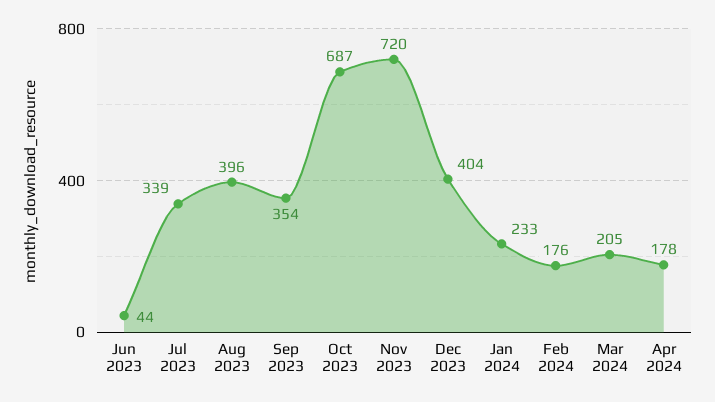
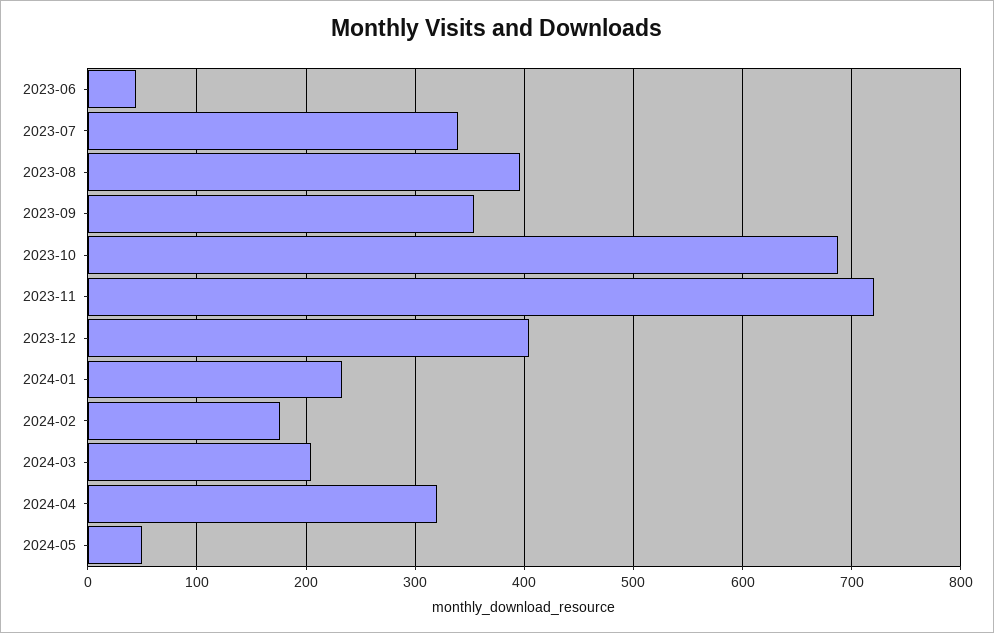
Apr 2024: 178 -> 320
2024-05: none -> 50

